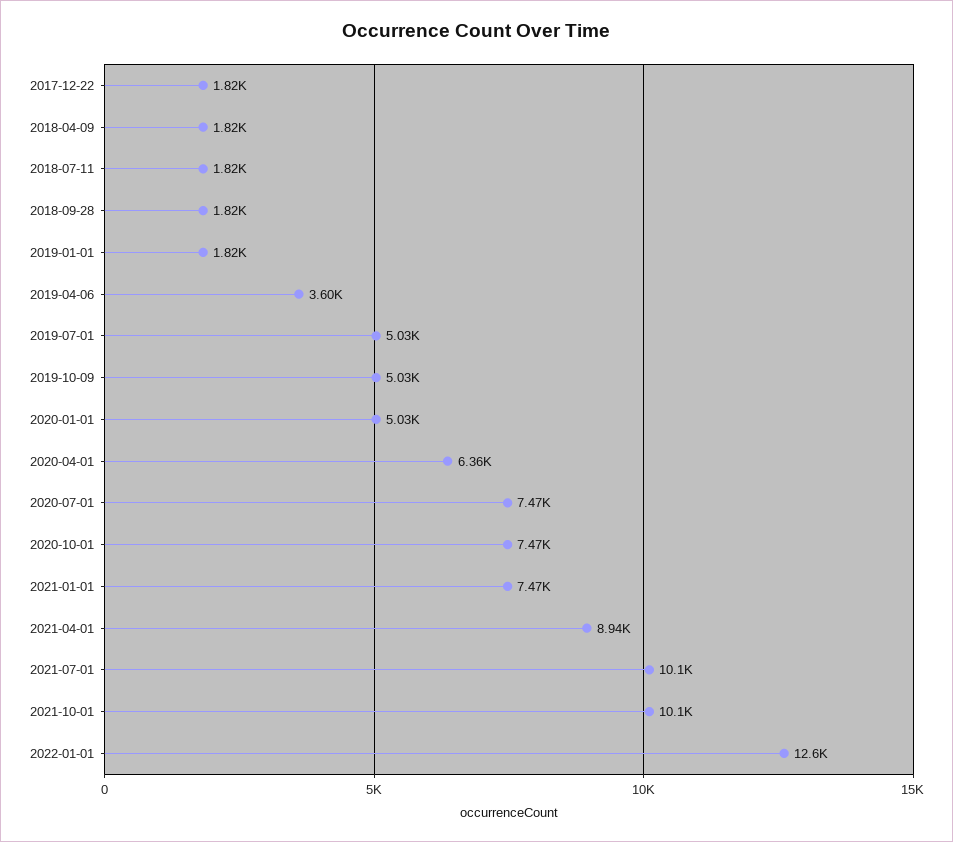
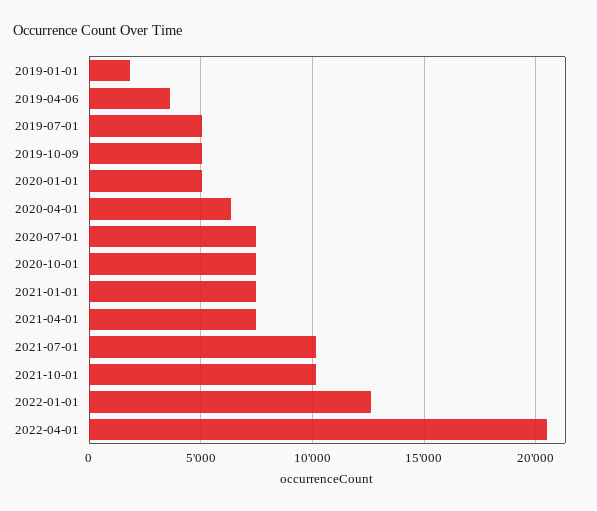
2017-12-22: 1820 -> none
2018-04-09: 1820 -> none
2018-07-11: 1820 -> none
2018-09-28: 1820 -> none
2021-04-01: 8940 -> 7500
2022-04-01: none -> 20500

